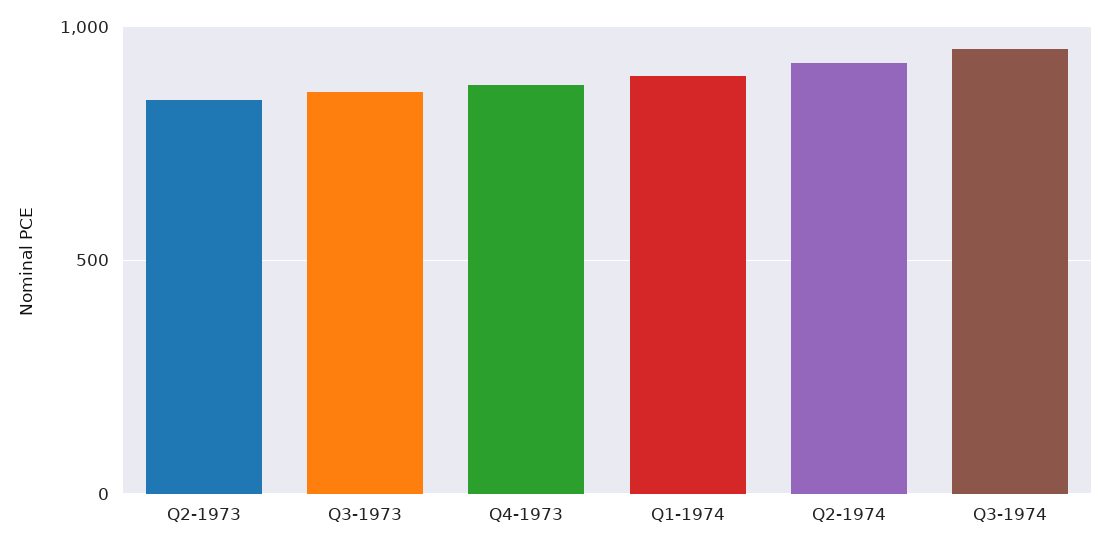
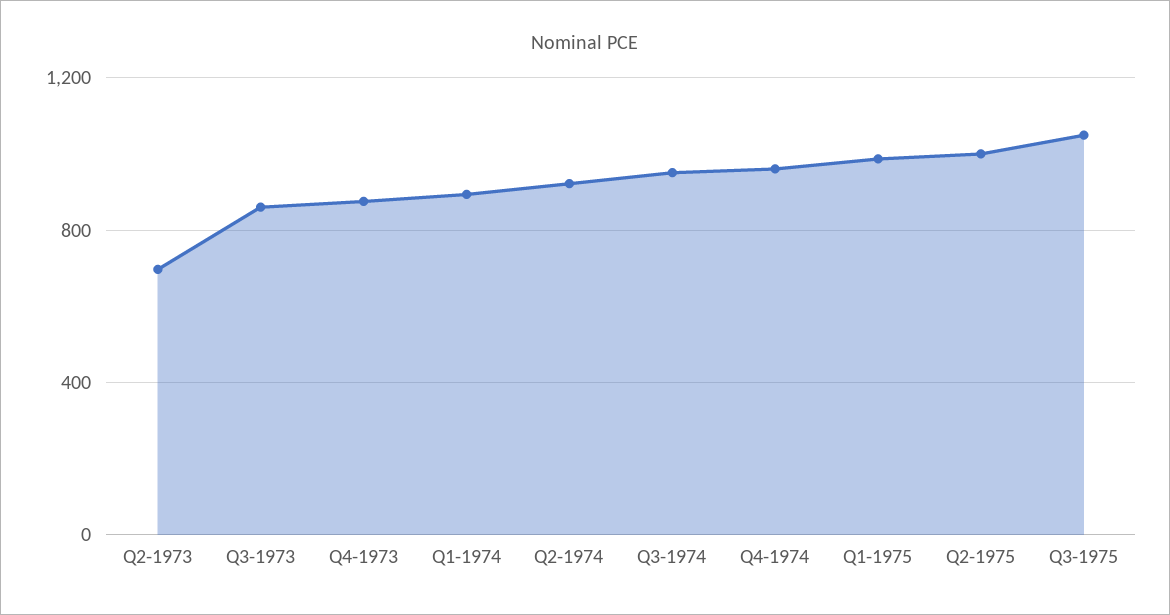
Q2-1973: 850 -> 700
Q4-1974: none -> 950
Q1-1975: none -> 1000
Q2-1975: none -> 1000
Q3-1975: none -> 1050

